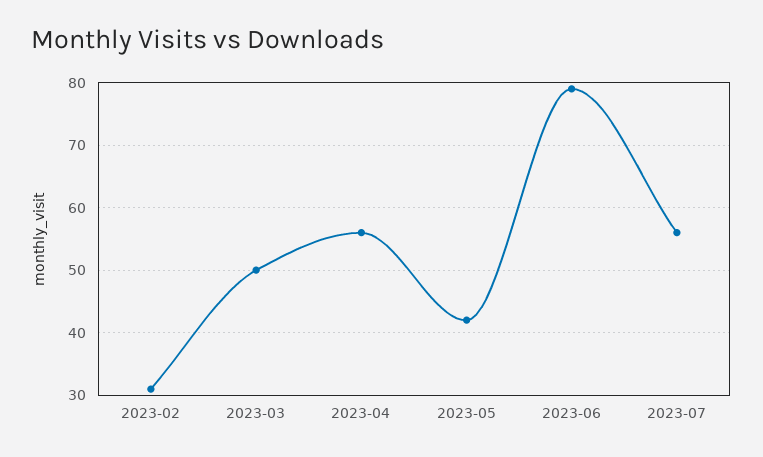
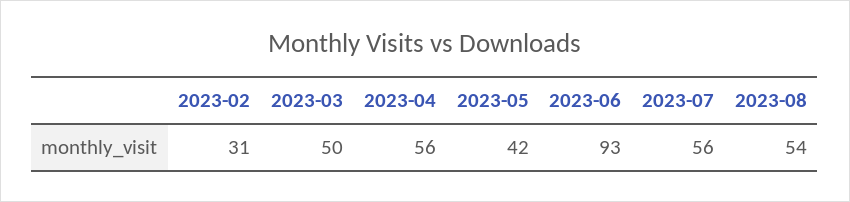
2023-06: 79 -> 93
2023-08: none -> 54

